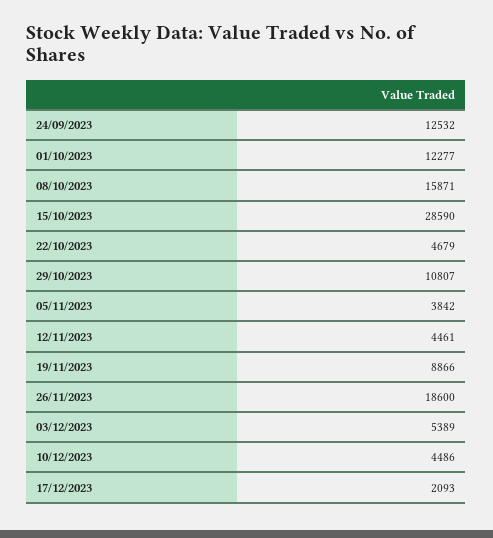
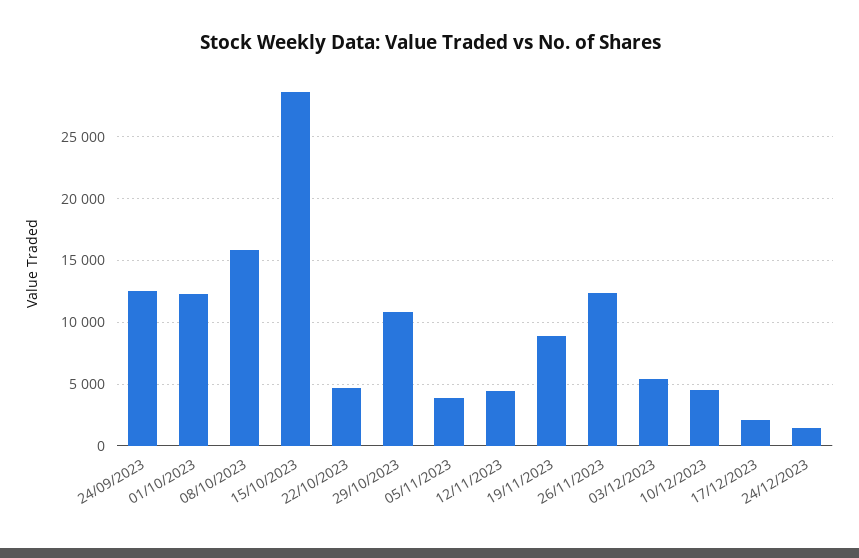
26/11/2023: 18600 -> 12500
24/12/2023: none -> 1500

